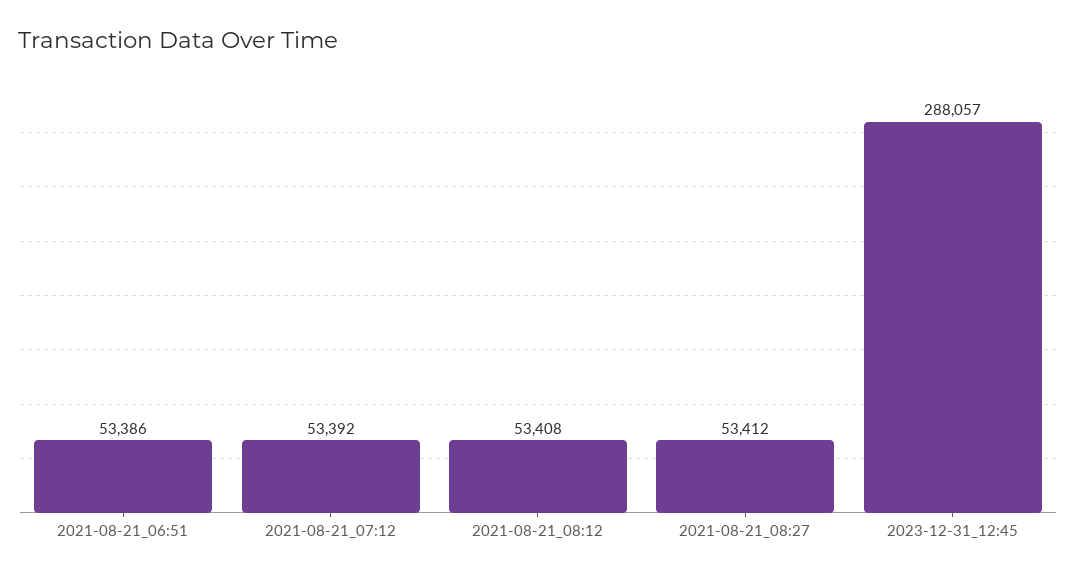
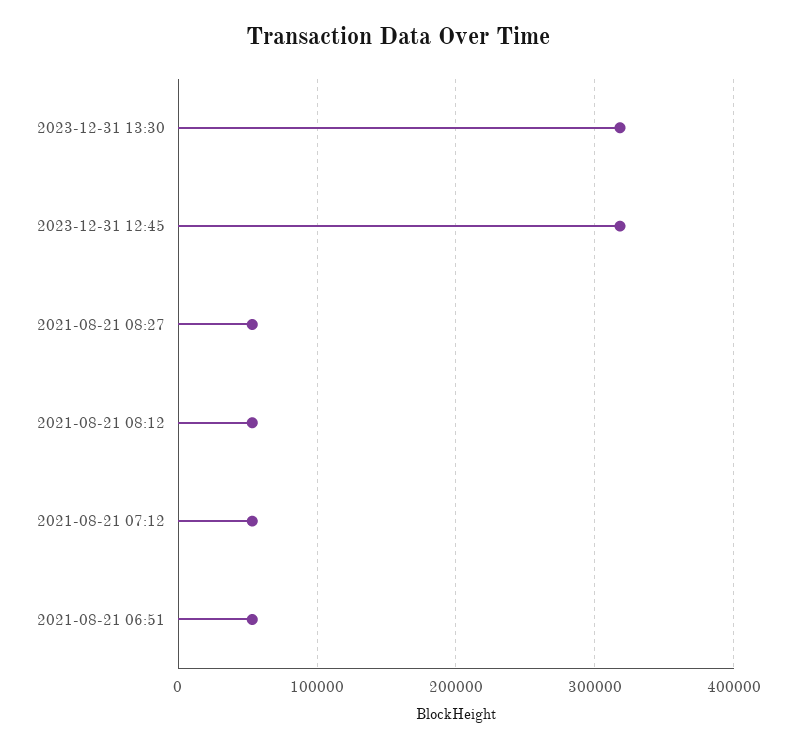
2023-12-31_12:45: 288057 -> 320000
2023-12-31 13:30: none -> 320000

